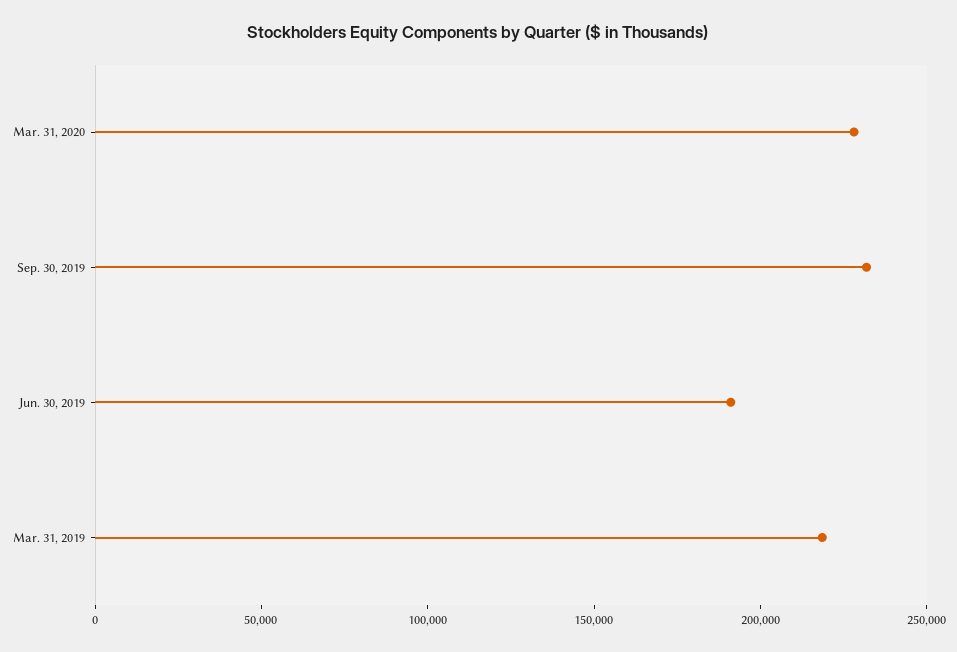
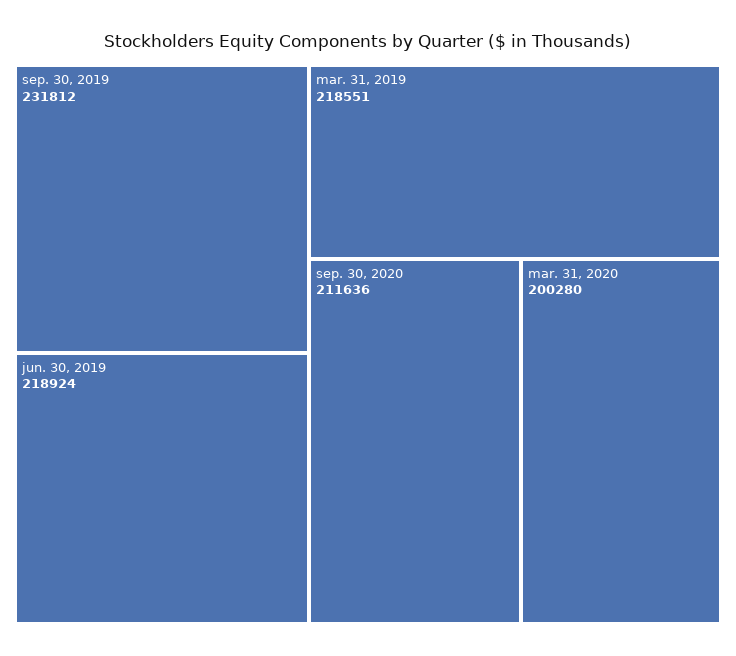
Mar. 31, 2020: 230000 -> 200280
Jun. 30, 2019: 190000 -> 218924
sep. 30, 2020: none -> 211636

